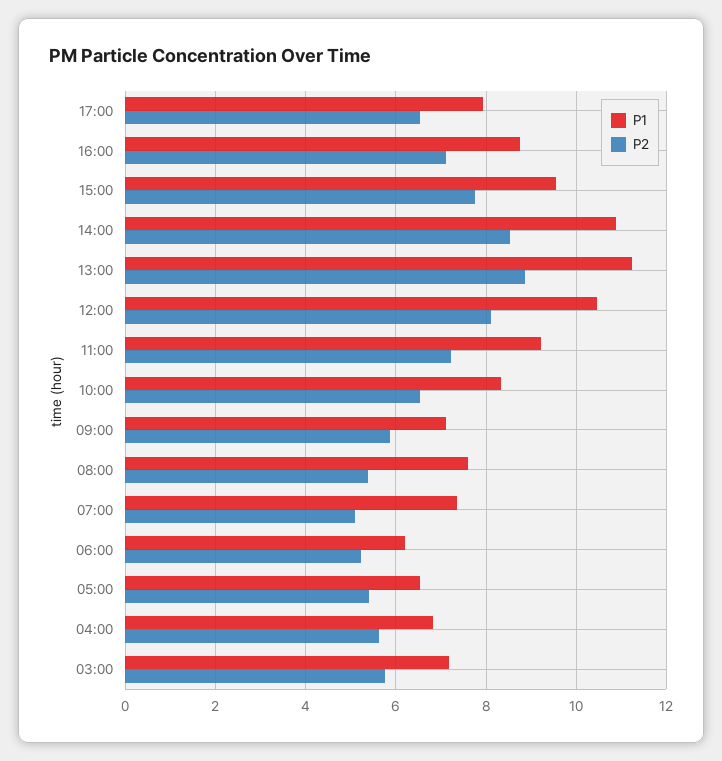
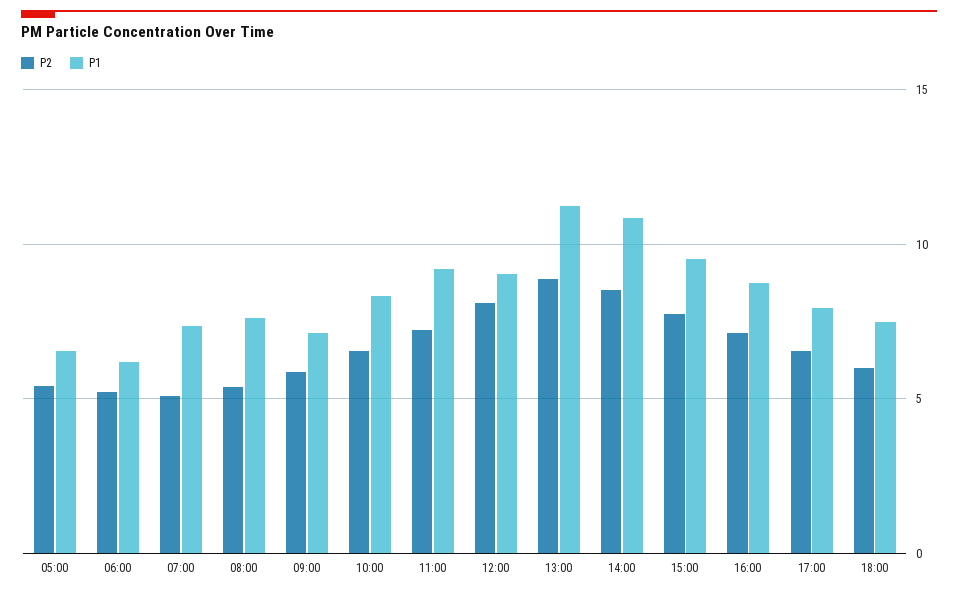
P1, 12:00: 10.4 -> 9
P1, 04:00: 6.8 -> none
P2, 04:00: 5.6 -> none
P1, 03:00: 7.2 -> none
P2, 03:00: 5.8 -> none
P2, 18:00: none -> 6
P1, 18:00: none -> 7.5

